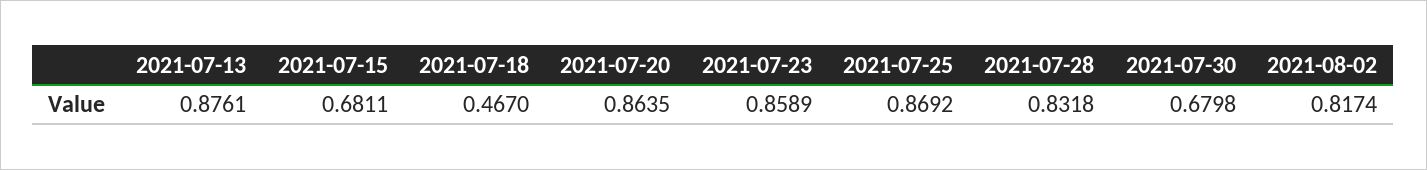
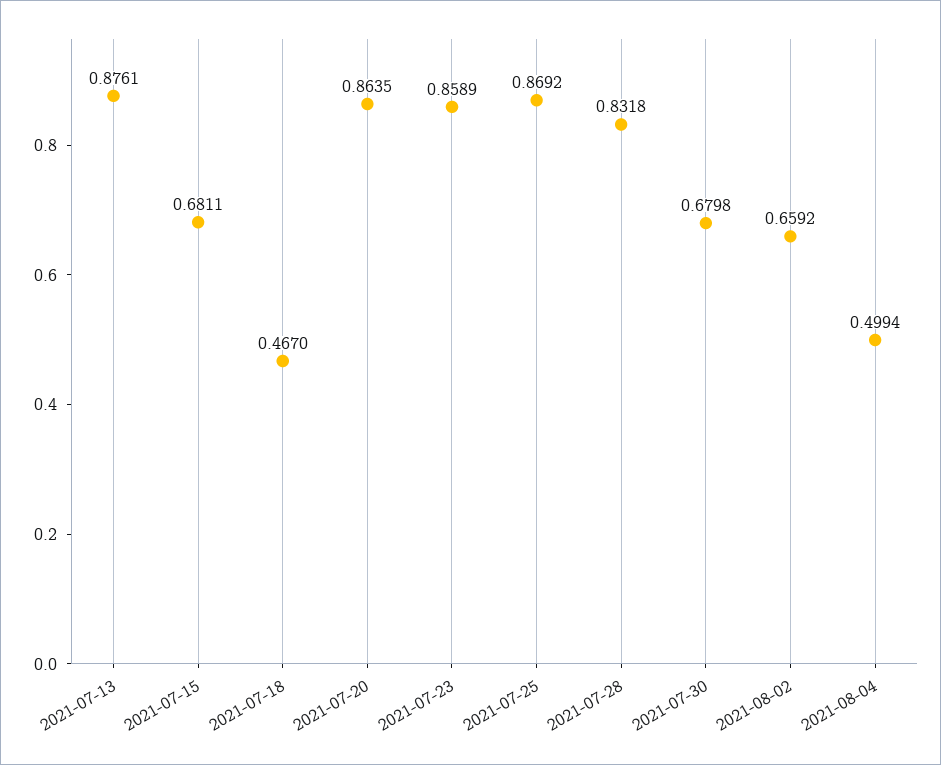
2021-08-02: 0.8174 -> 0.6592
2021-08-04: none -> 0.4994

